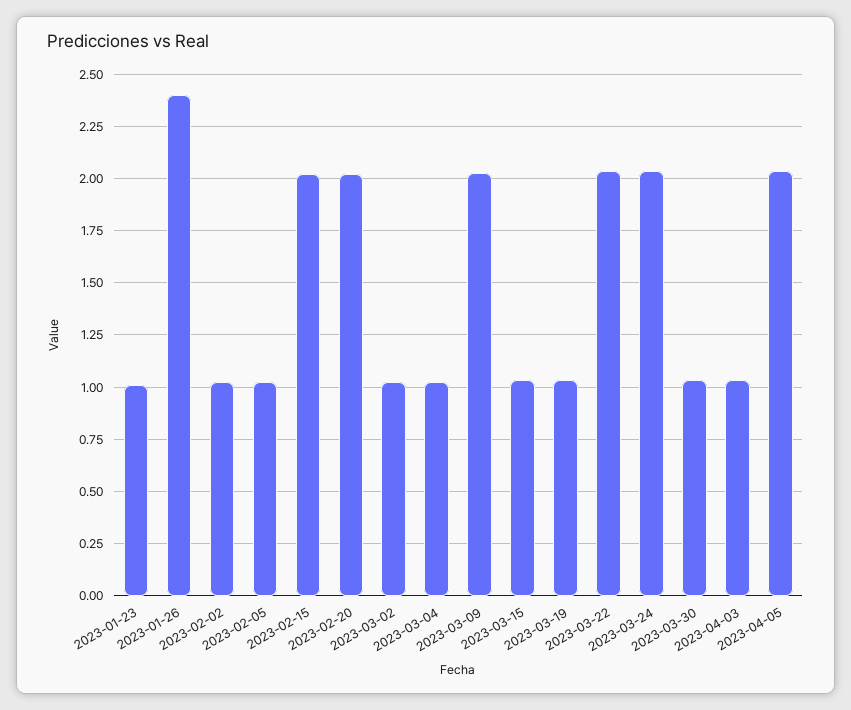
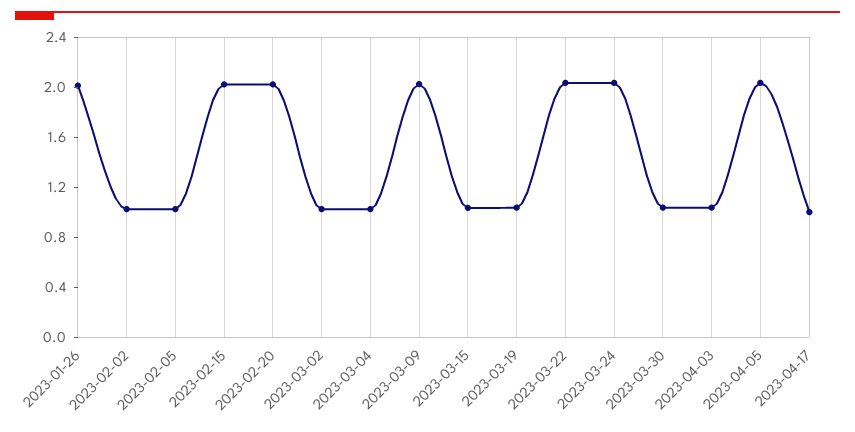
2023-01-23: 1 -> none
2023-01-26: 2.4 -> 2
2023-04-17: none -> 1

